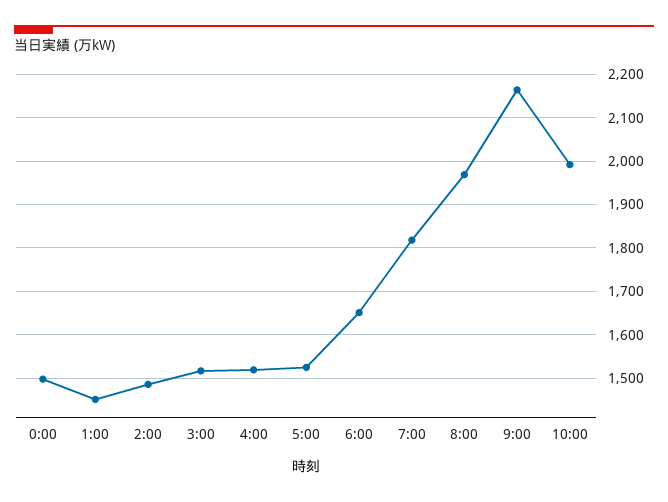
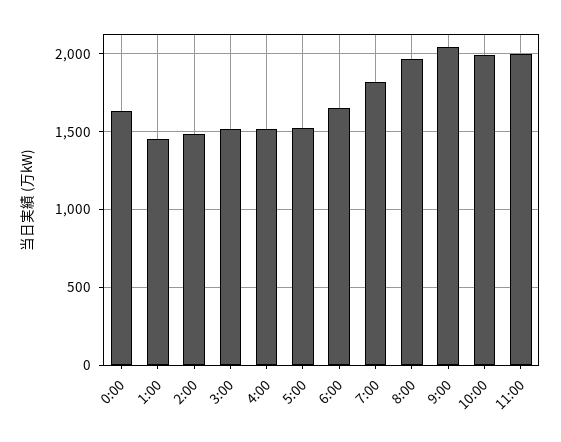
0:00: 1500 -> 1650
9:00: 2160 -> 2050
11:00: none -> 2000

